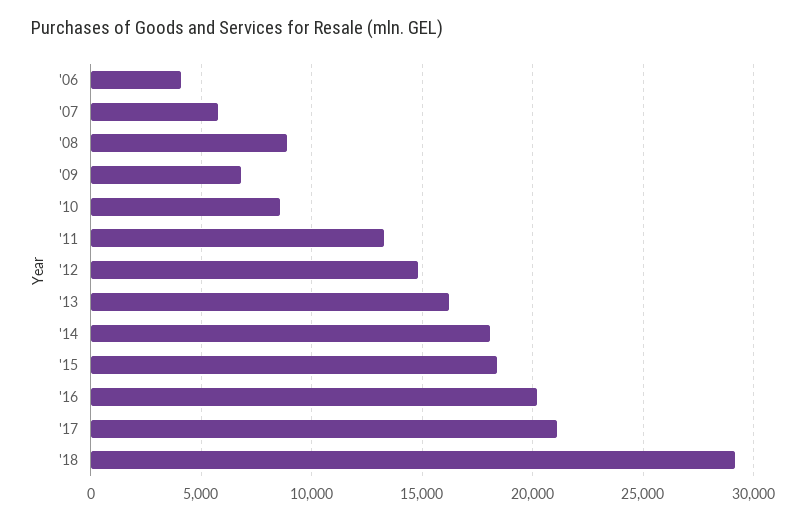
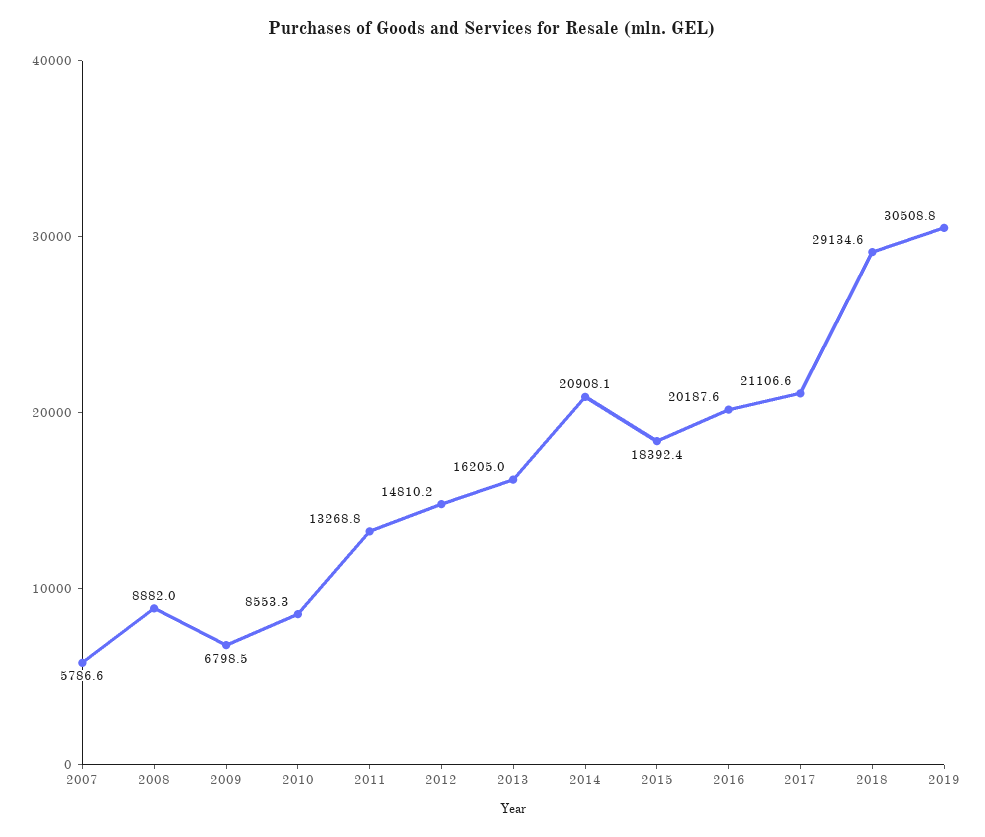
'06: 4000 -> none
'14: 18000 -> 20908.1
2019: none -> 30508.8

